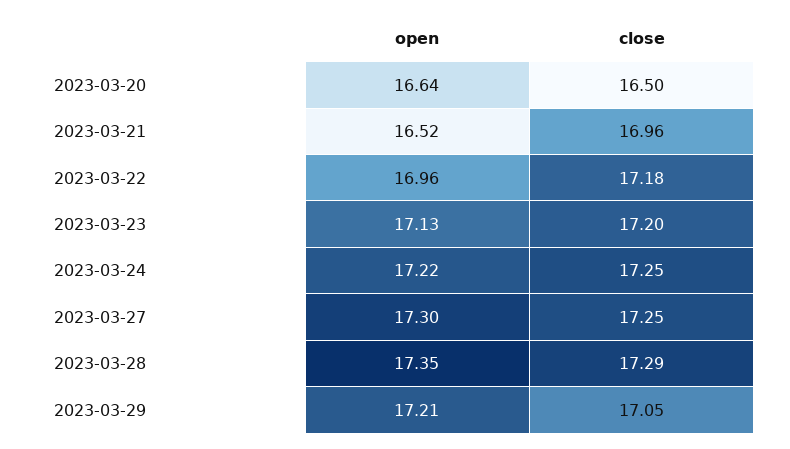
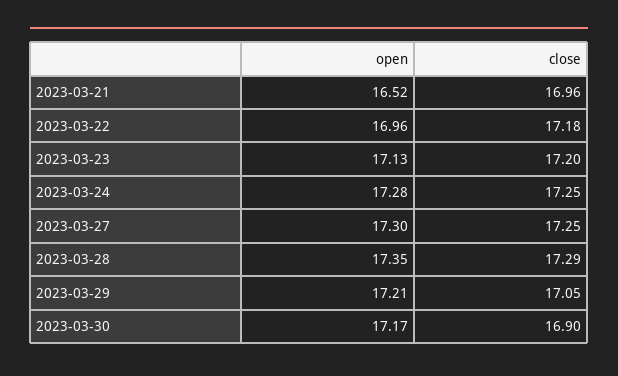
open, 2023-03-20: 16.64 -> none
close, 2023-03-20: 16.5 -> none
open, 2023-03-24: 17.22 -> 17.28
open, 2023-03-30: none -> 17.17
close, 2023-03-30: none -> 16.9

